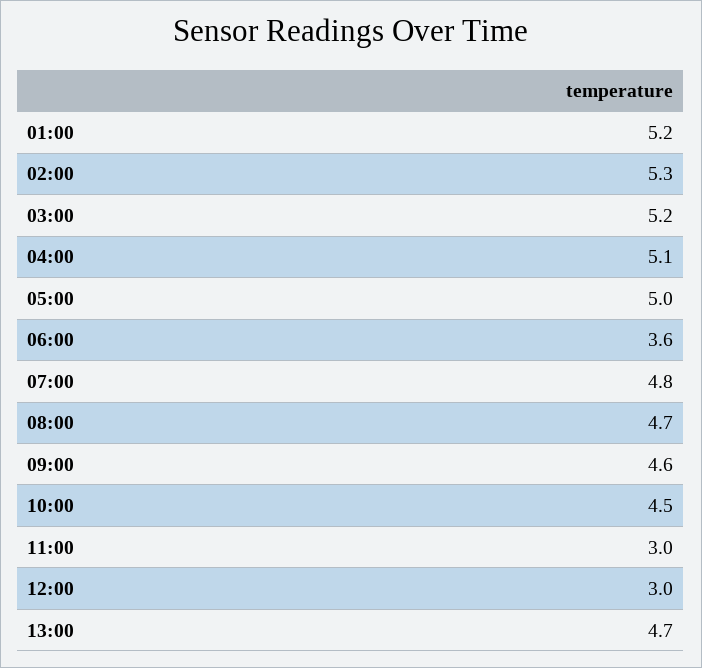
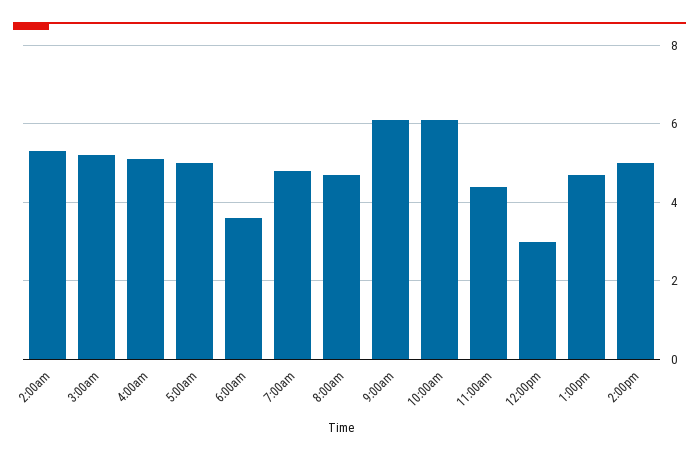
01:00: 5.2 -> none
09:00: 4.6 -> 6
10:00: 4.5 -> 6
11:00: 3 -> 4.5
2:00pm: none -> 5

